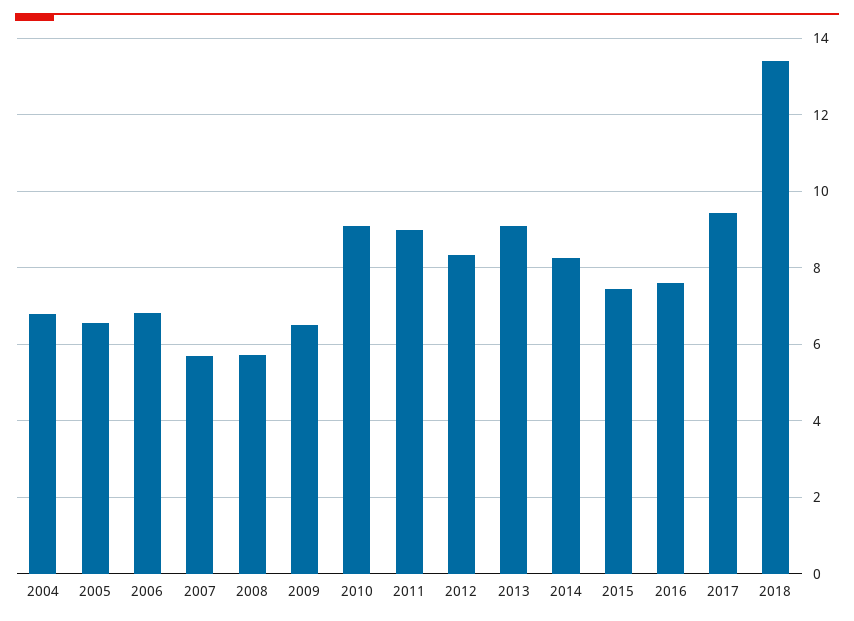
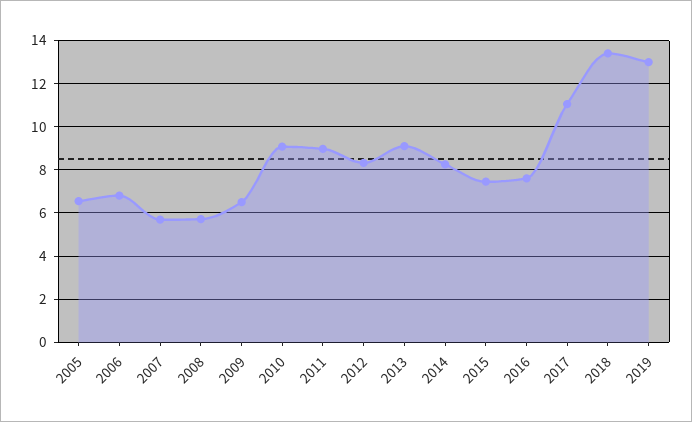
2004: 6.8 -> none
2017: 9.4 -> 11
2019: none -> 13

